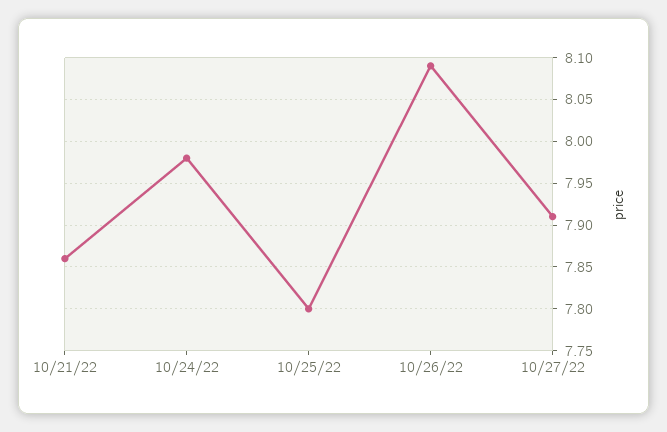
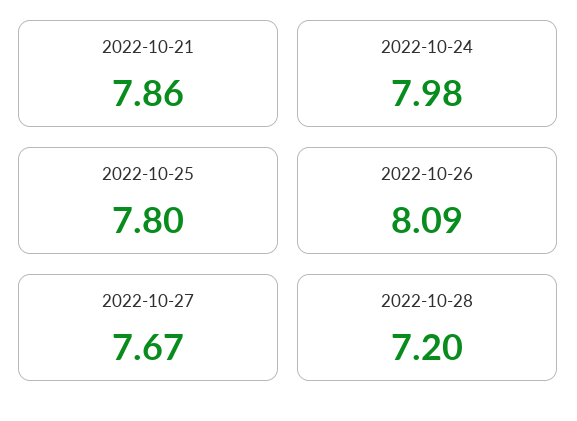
10/27/22: 7.91 -> 7.67
2022-10-28: none -> 7.2

